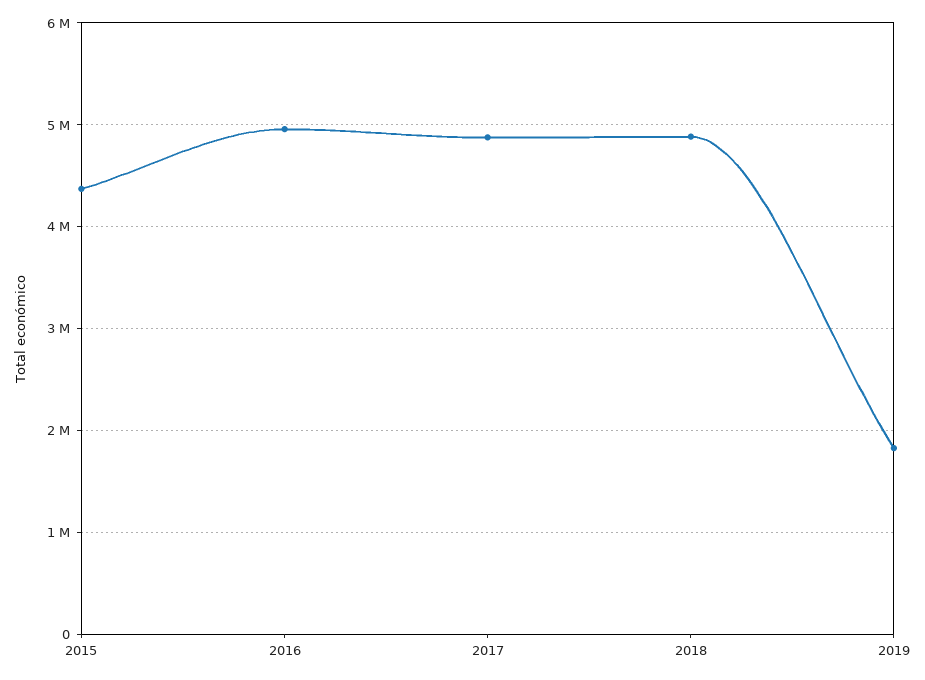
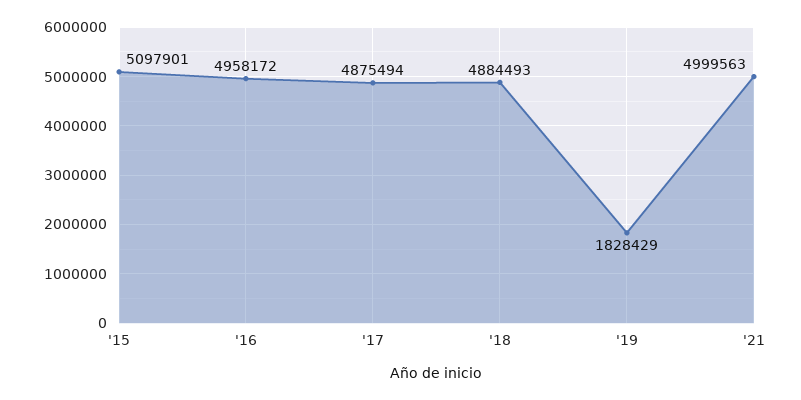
2015: 4400000 -> 5097901
'21: none -> 4999563

